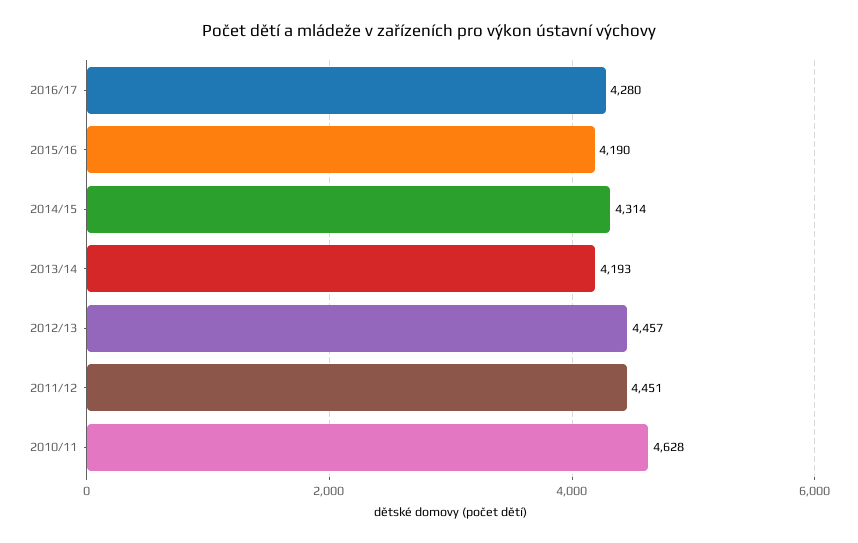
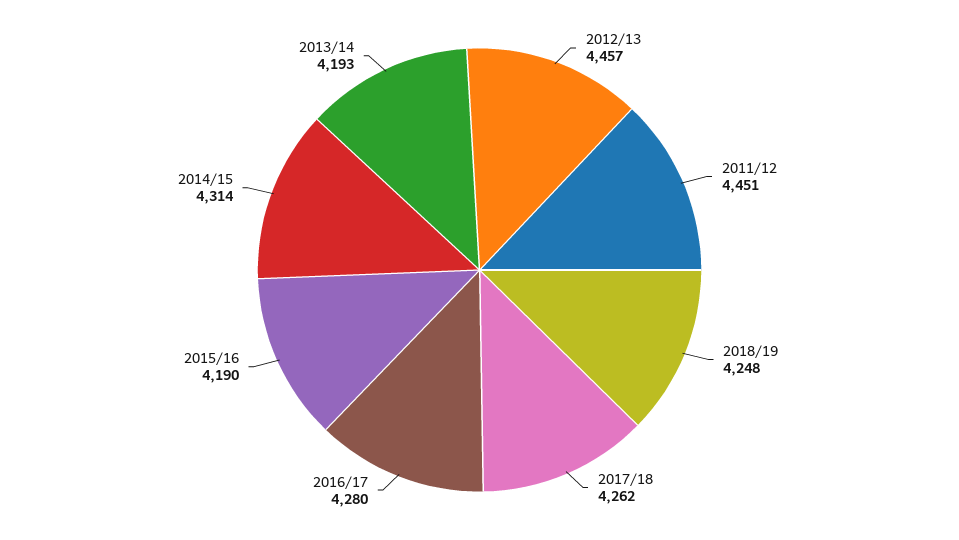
2010/11: 4628 -> none
2018/19: none -> 4248
2017/18: none -> 4262

